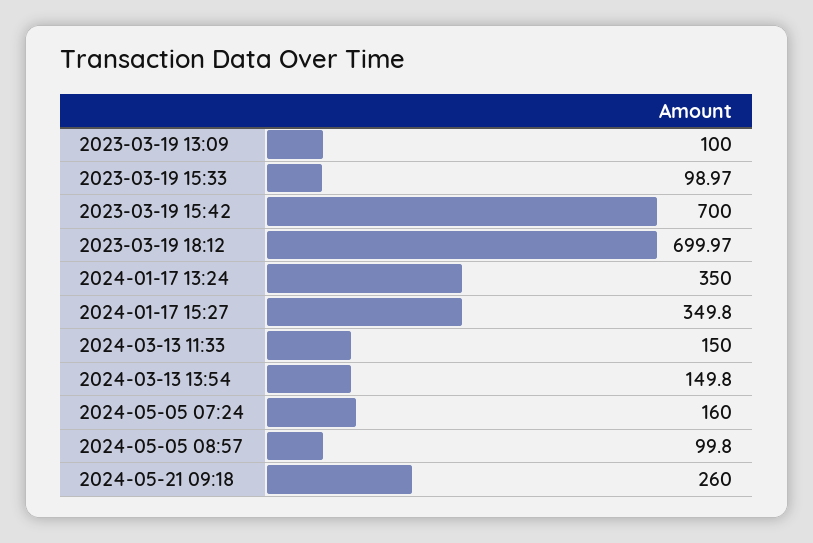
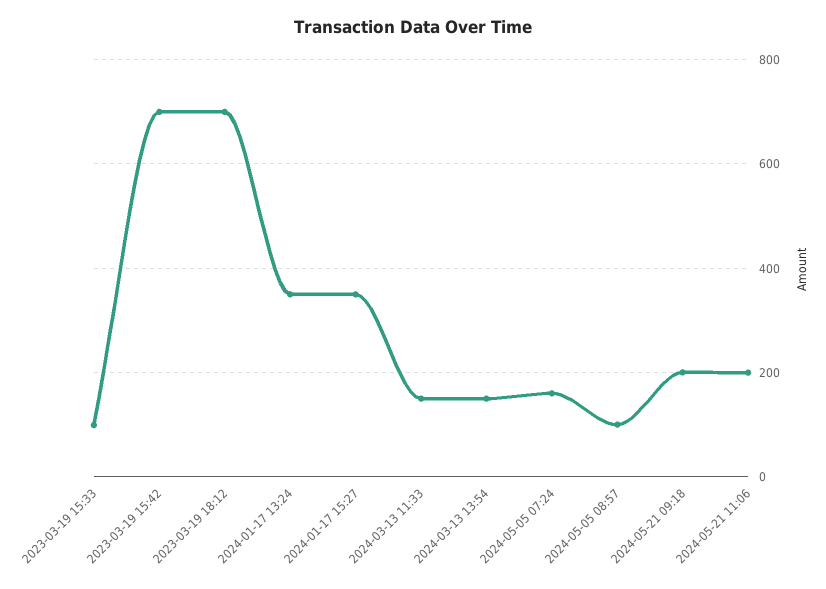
2023-03-19 13:09: 100 -> none
2024-05-21 09:18: 260 -> 200
2024-05-21 11:06: none -> 200

